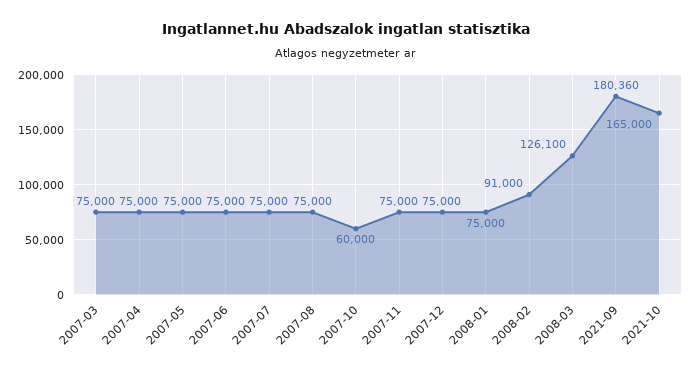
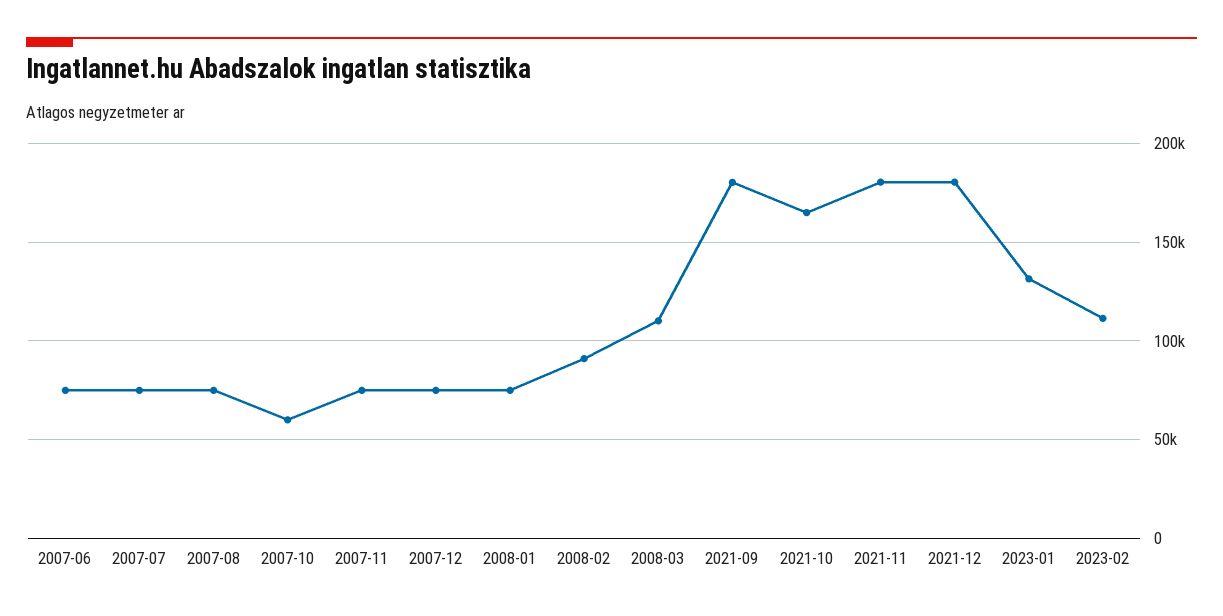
2007-03: 75000 -> none
2007-04: 75000 -> none
2007-05: 75000 -> none
2008-03: 126100 -> 110000
2021-11: none -> 180000
2021-12: none -> 180000
2023-01: none -> 130000
2023-02: none -> 110000

